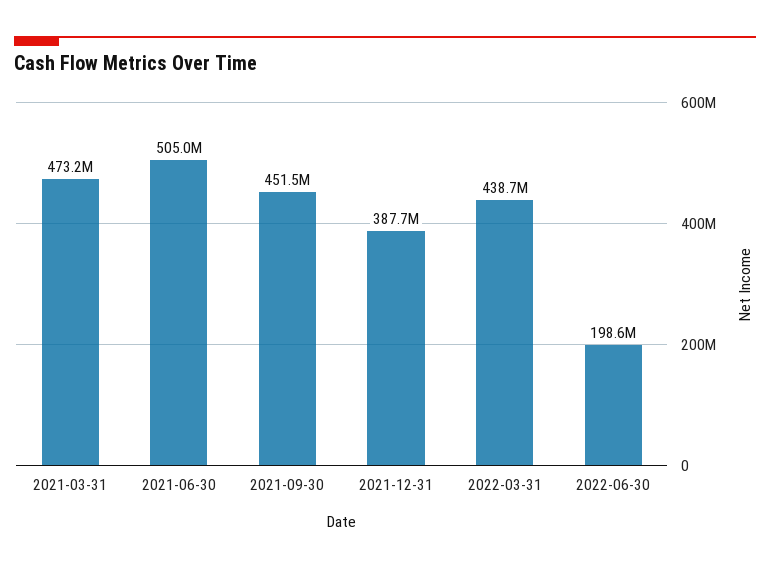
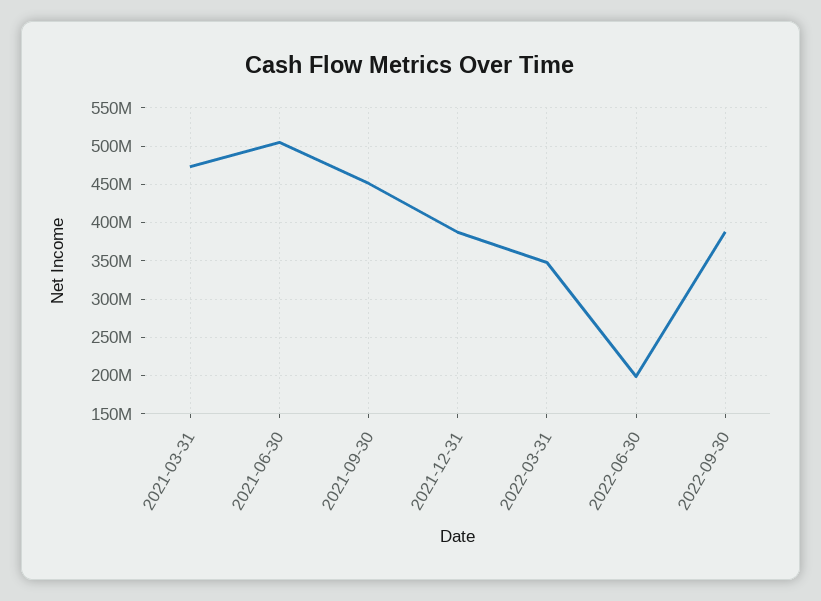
2022-03-31: 438700000 -> 350000000
2022-09-30: none -> 390000000

